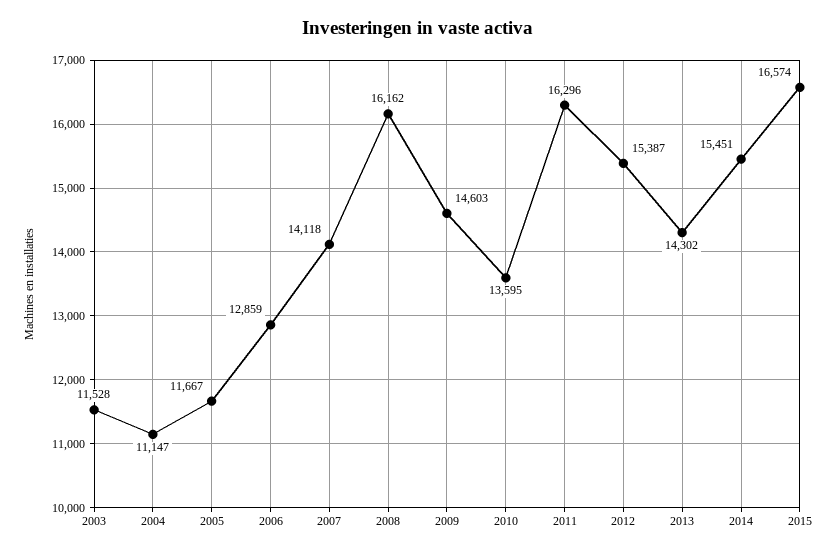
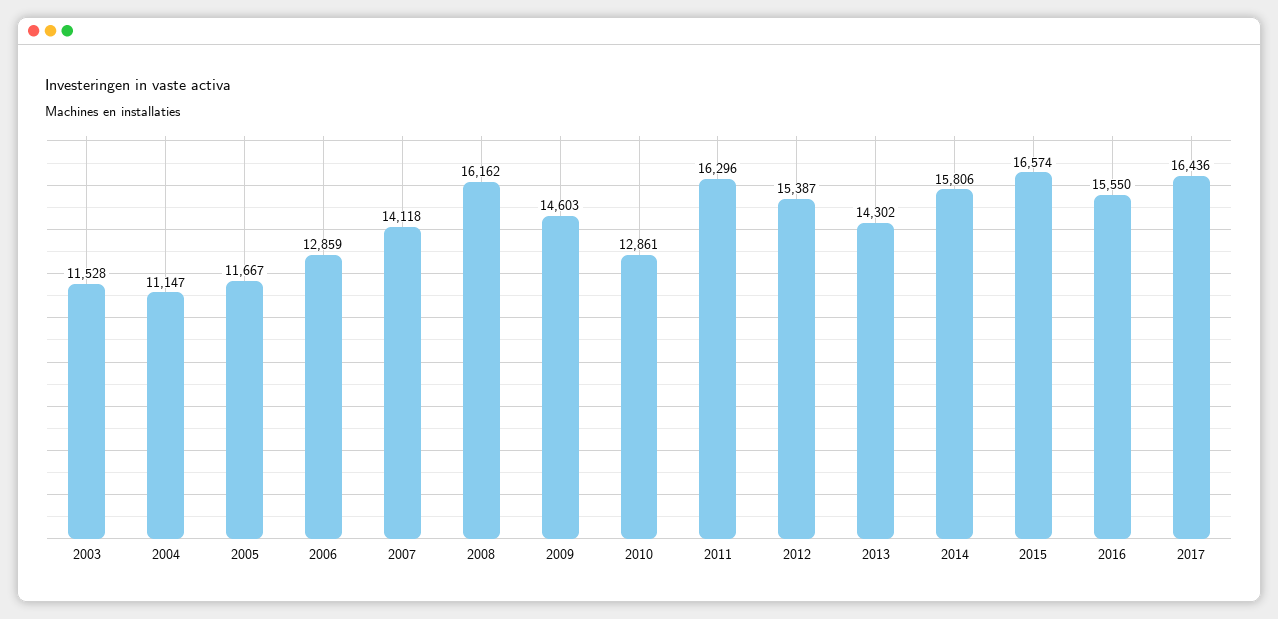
2010: 13595 -> 12861
2014: 15451 -> 15806
2016: none -> 15550
2017: none -> 16436

